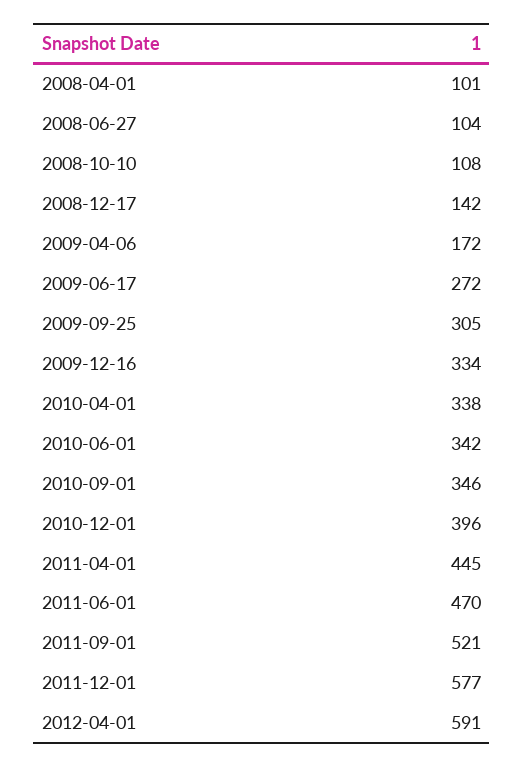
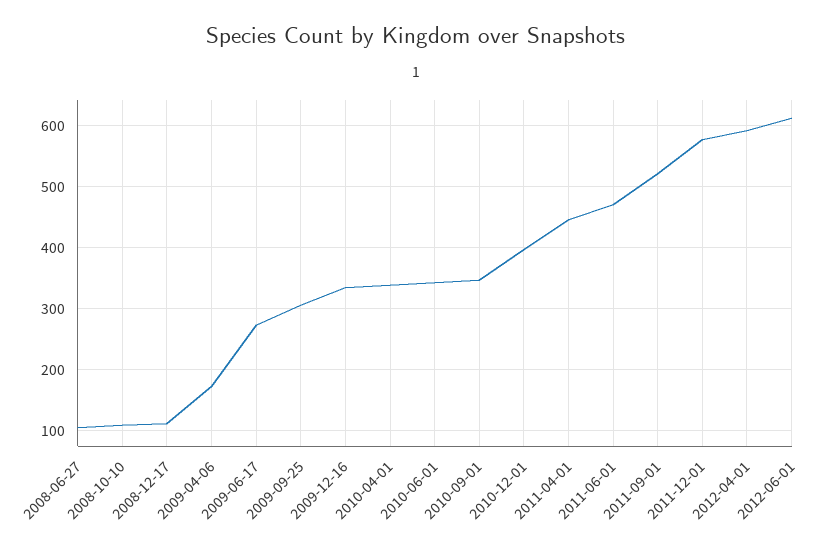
2008-04-01: 101 -> none
2008-12-17: 142 -> 110
2012-06-01: none -> 610

